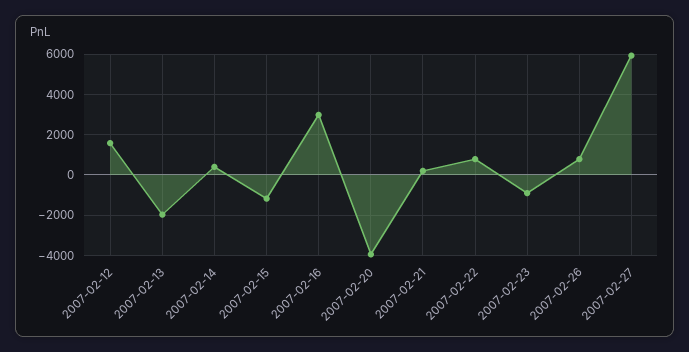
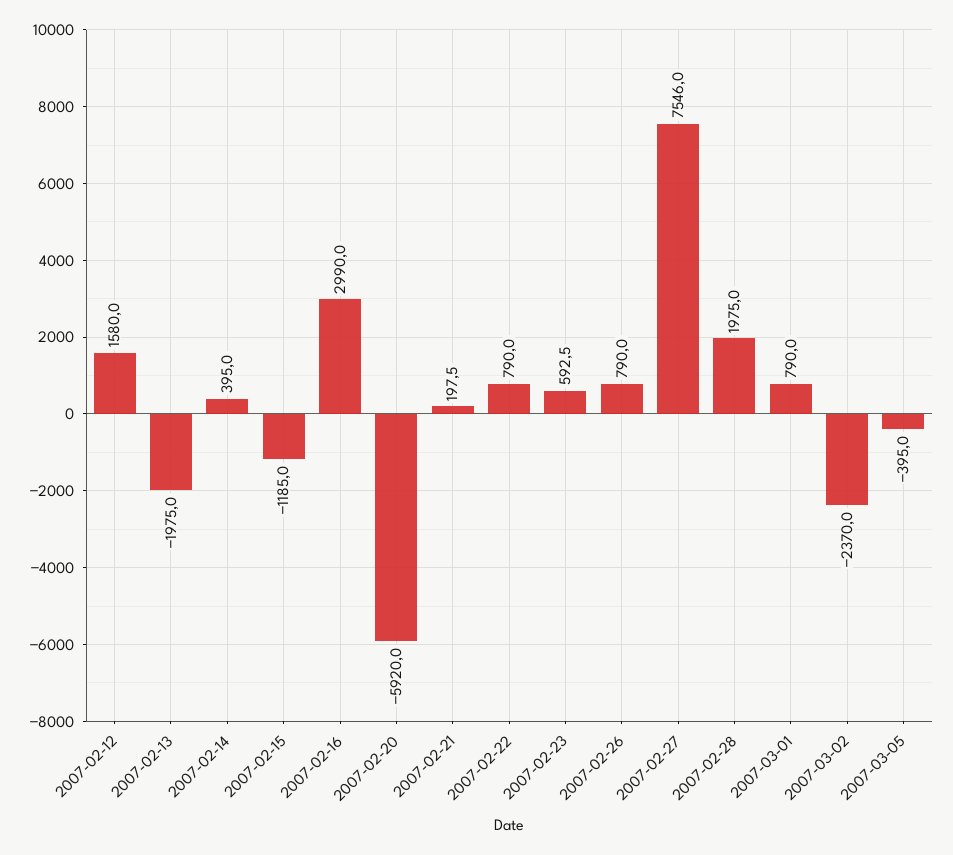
2007-02-20: -4000 -> -5920
2007-02-23: -1000 -> 592.5
2007-02-27: 6000 -> 7546
2007-02-28: none -> 1975
2007-03-01: none -> 790
2007-03-02: none -> -2370
2007-03-05: none -> -395

